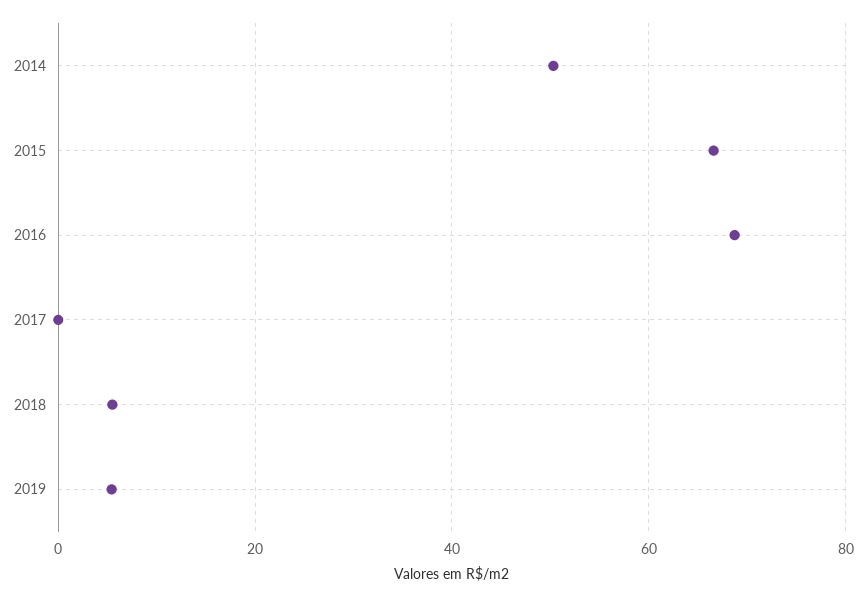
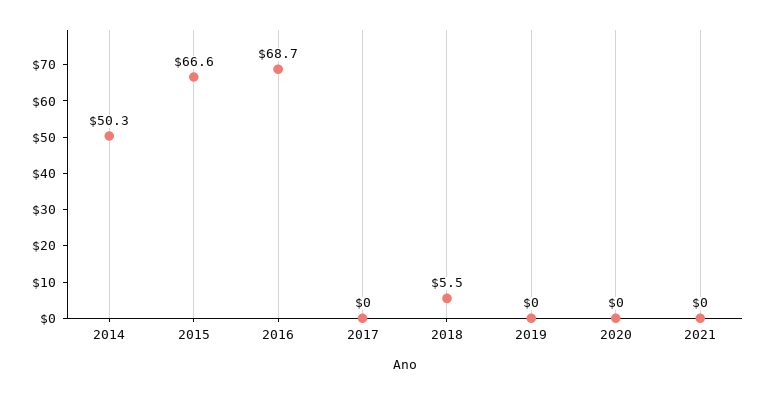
2019: 6 -> 0
2020: none -> 0
2021: none -> 0

